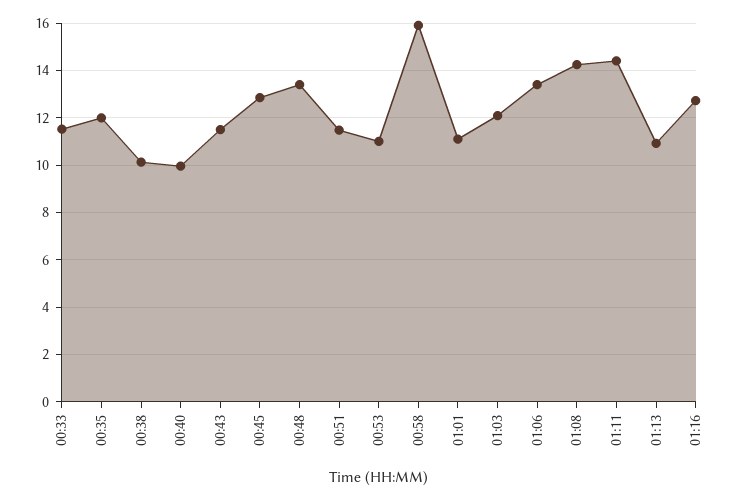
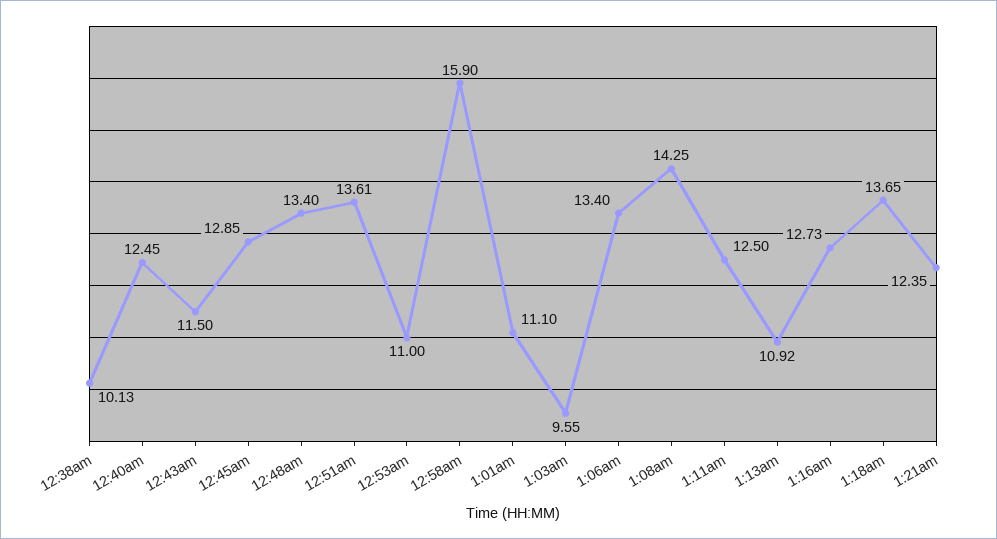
00:33: 11.5 -> none
00:35: 12 -> none
00:40: 10 -> 12.45
00:51: 11.5 -> 13.61
01:03: 12 -> 9.55
01:11: 14.5 -> 12.5
1:18am: none -> 13.65
1:21am: none -> 12.35

